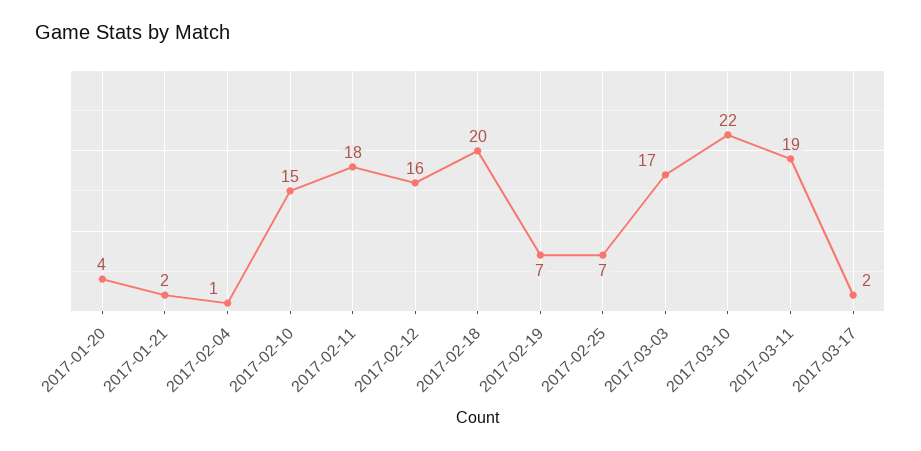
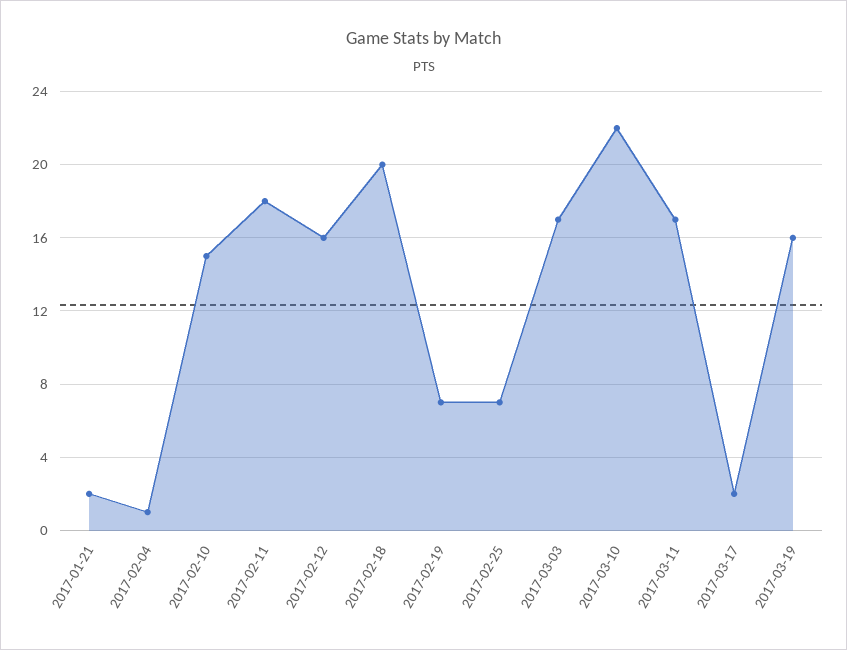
2017-01-20: 4 -> none
2017-03-11: 19 -> 17
2017-03-19: none -> 16

